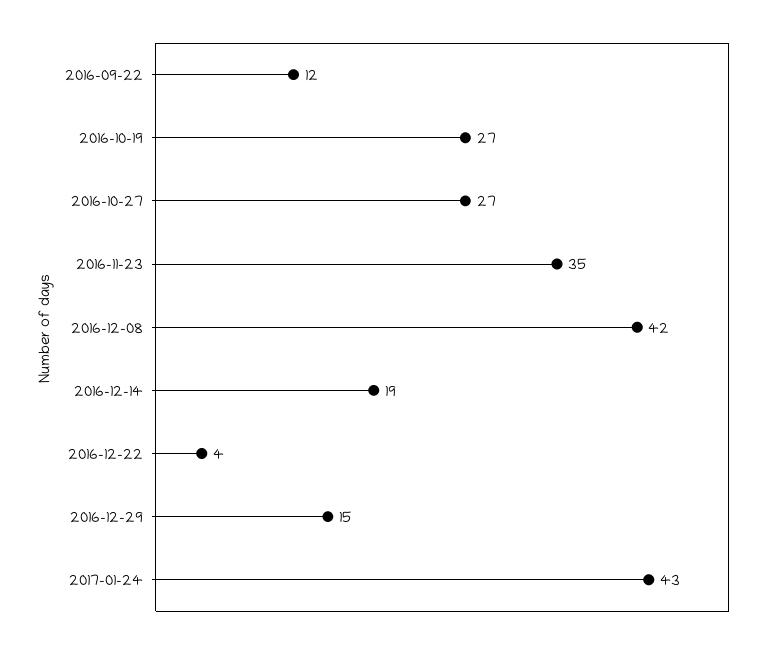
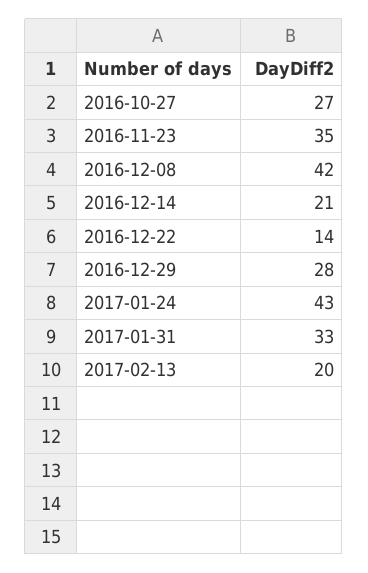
2016-09-22: 12 -> none
2016-10-19: 27 -> none
2016-12-14: 19 -> 21
2016-12-22: 4 -> 14
2016-12-29: 15 -> 28
2017-01-31: none -> 33
2017-02-13: none -> 20

